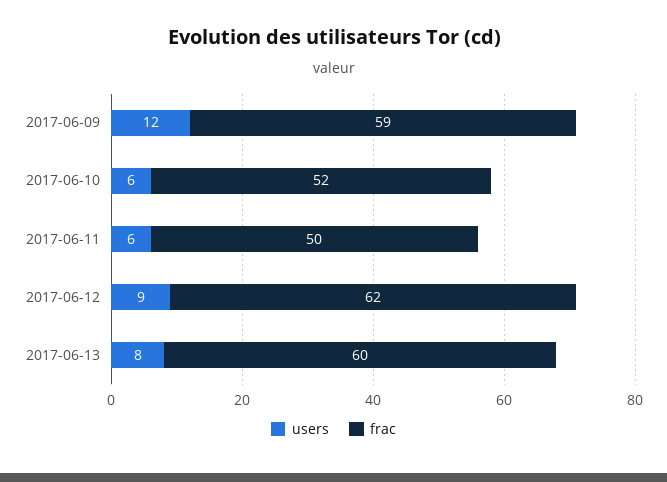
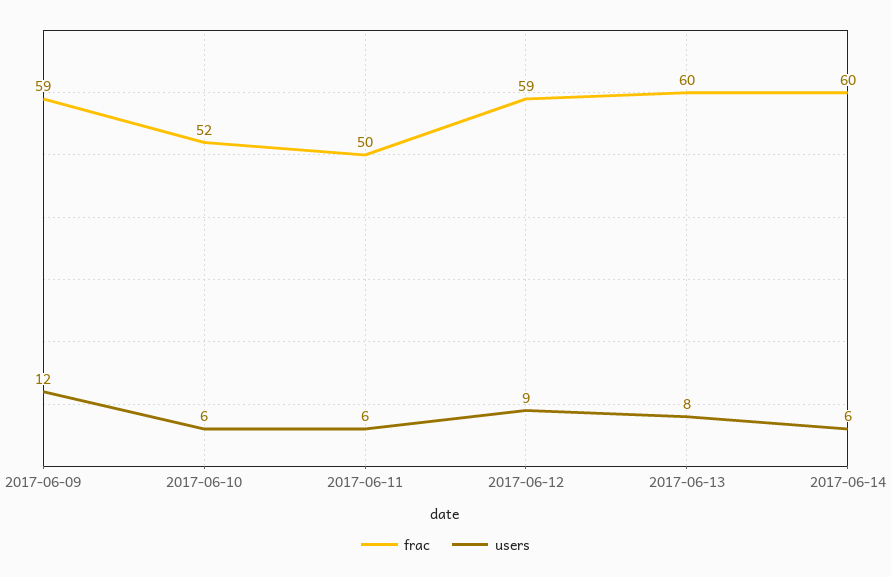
frac, 2017-06-12: 62 -> 59
frac, 2017-06-14: none -> 60
users, 2017-06-14: none -> 6

